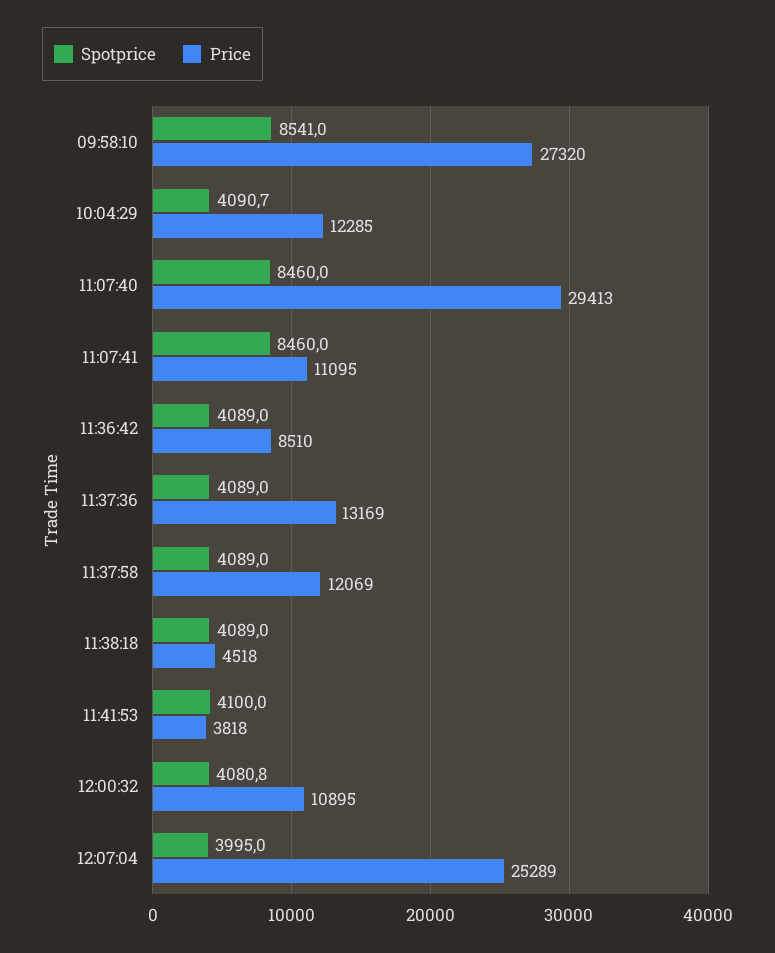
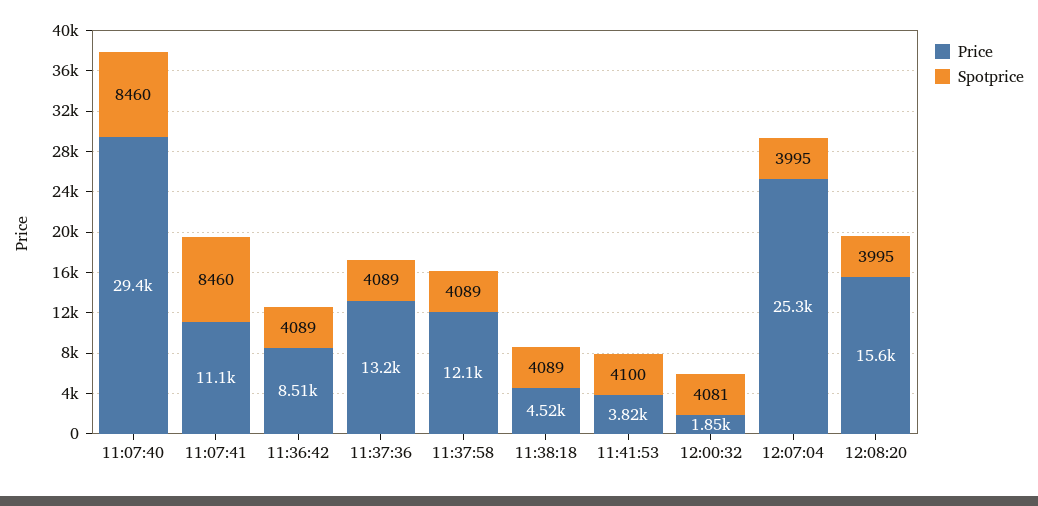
Spotprice, 09:58:10: 8541 -> none
Price, 09:58:10: 27320 -> none
Spotprice, 10:04:29: 4090.7 -> none
Price, 10:04:29: 12285 -> none
Price, 12:00:32: 10895 -> 1850
Price, 12:08:20: none -> 15600
Spotprice, 12:08:20: none -> 3995

